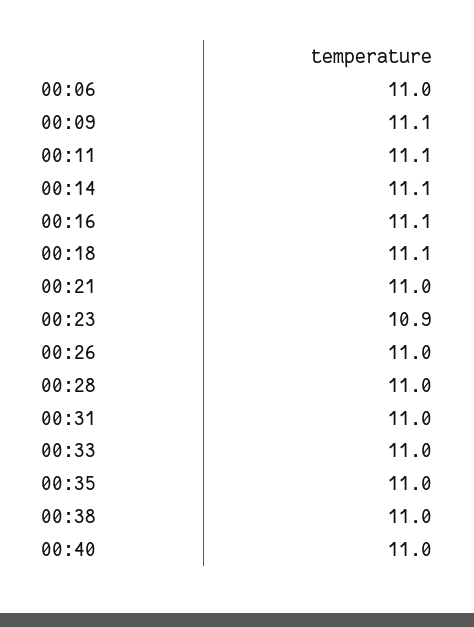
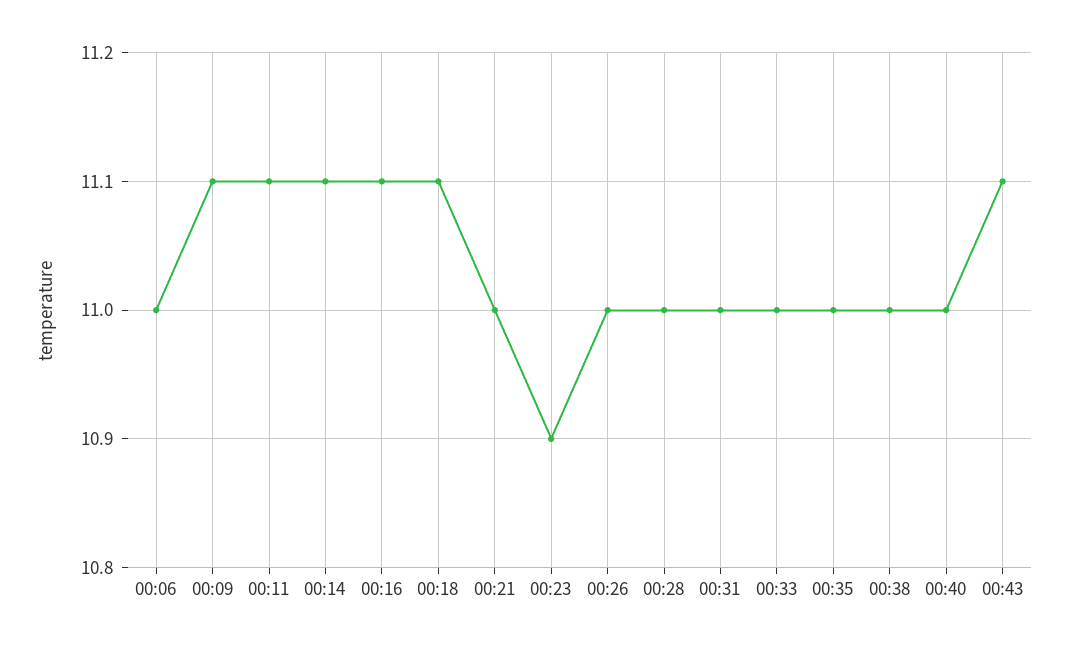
00:43: none -> 11.1

